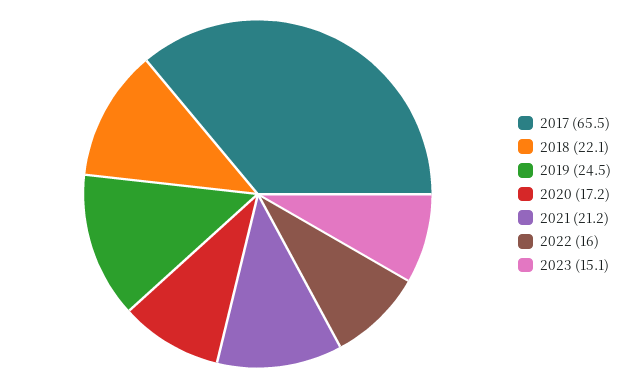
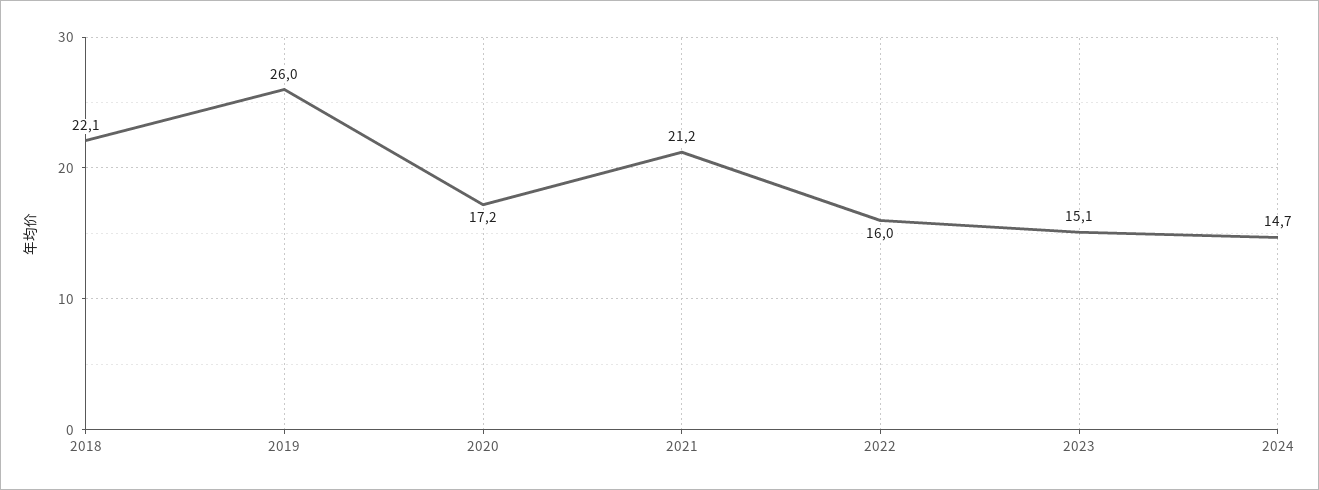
2017: 65.5 -> none
2019: 24.5 -> 26
2024: none -> 14.7

